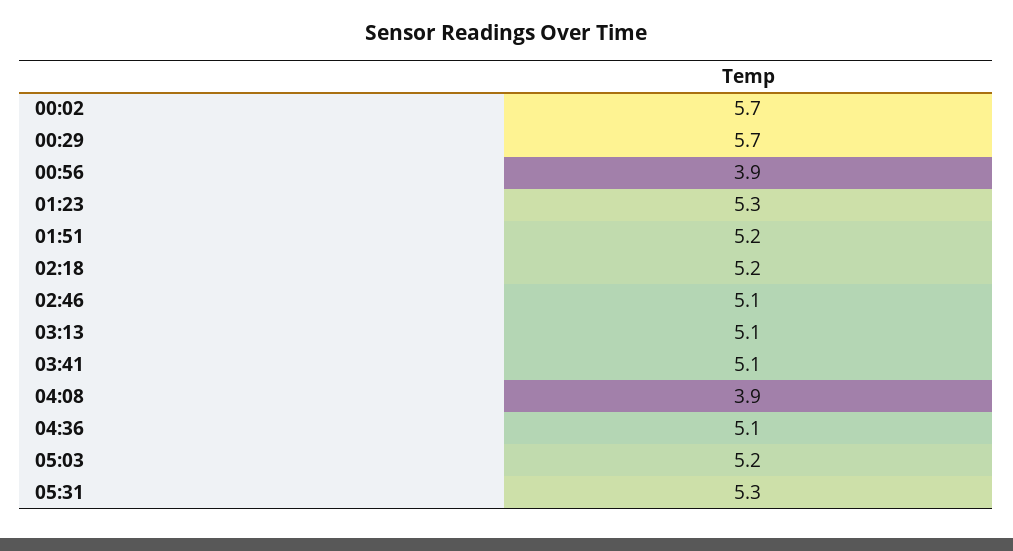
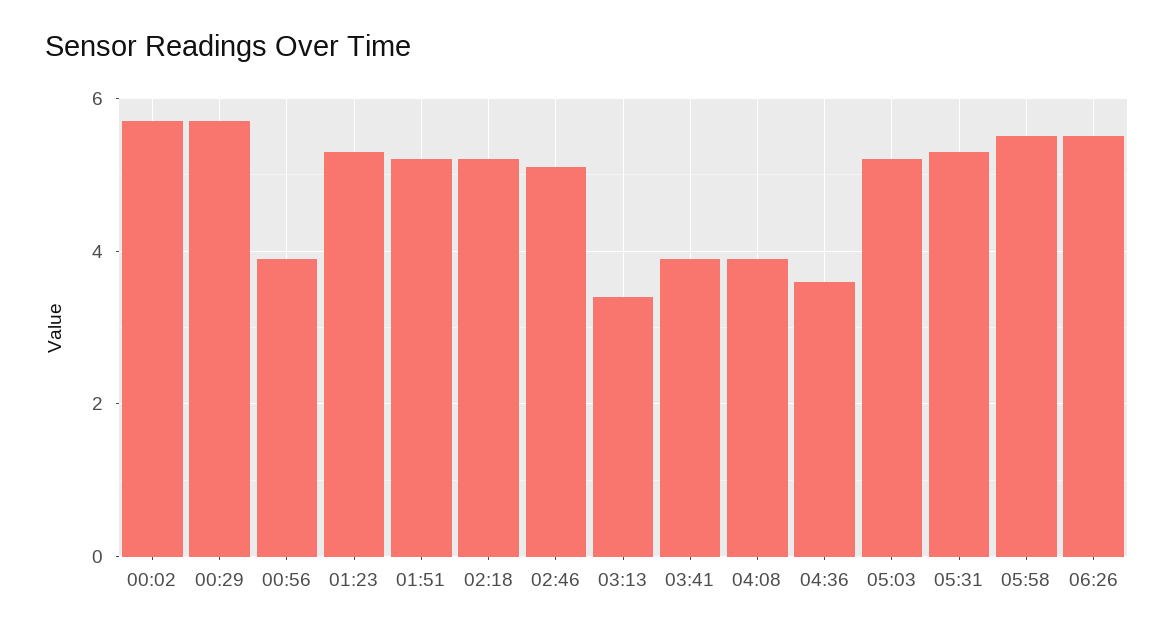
03:13: 5.1 -> 3.5
03:41: 5.1 -> 4
04:36: 5.1 -> 3.5
05:58: none -> 5.5
06:26: none -> 5.5

